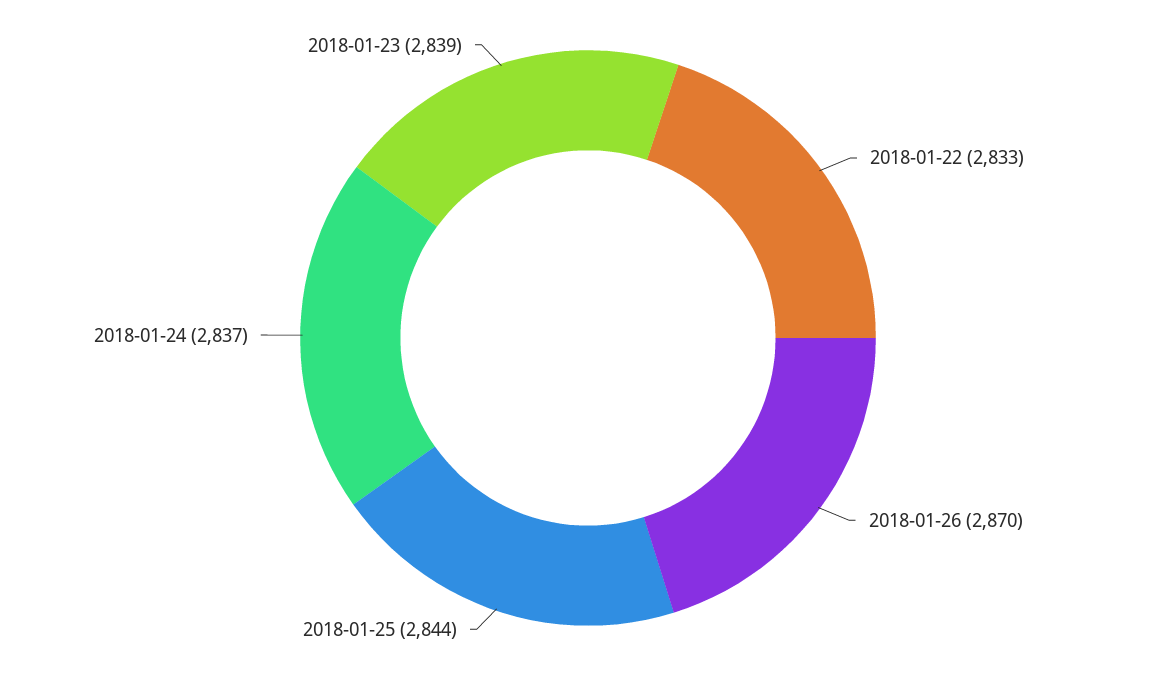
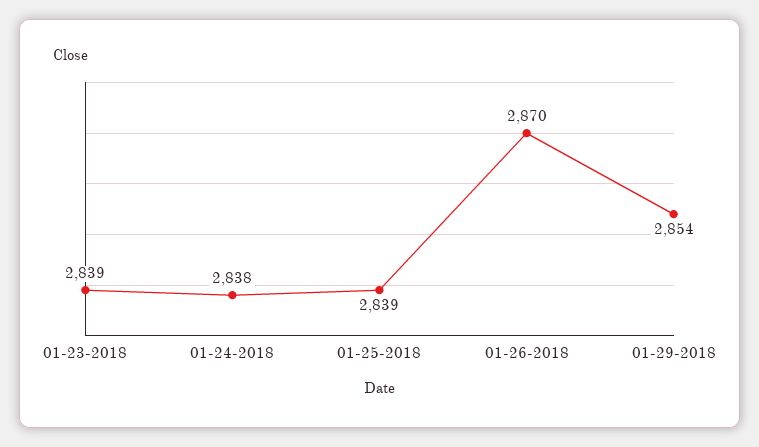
2018-01-22: 2833 -> none
2018-01-25: 2844 -> 2839
2018-01-24: 2837 -> 2838
01-29-2018: none -> 2854

